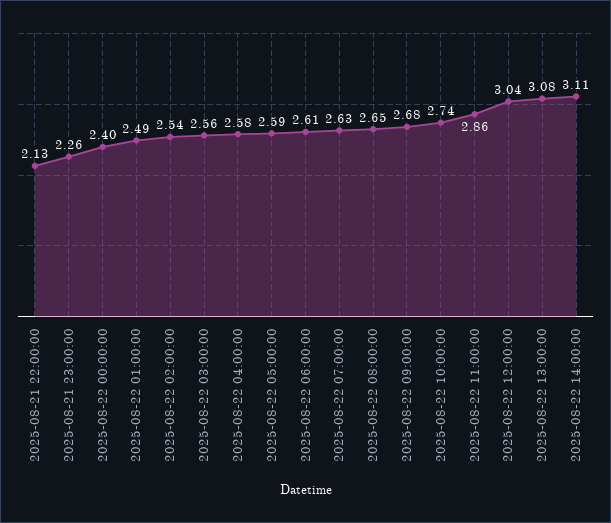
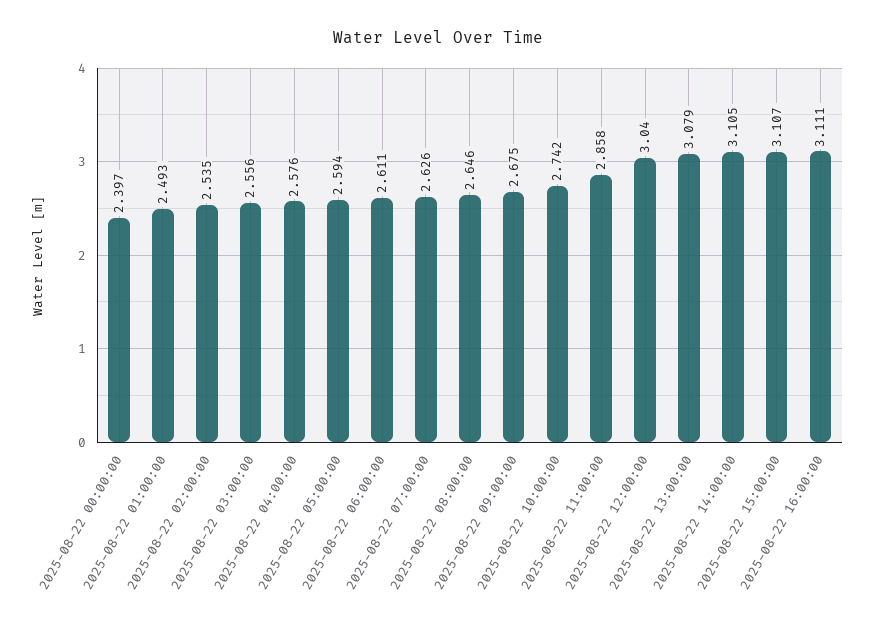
2025-08-21 22:00:00: 2.13 -> none
2025-08-21 23:00:00: 2.26 -> none
2025-08-22 15:00:00: none -> 3.107
2025-08-22 16:00:00: none -> 3.111

